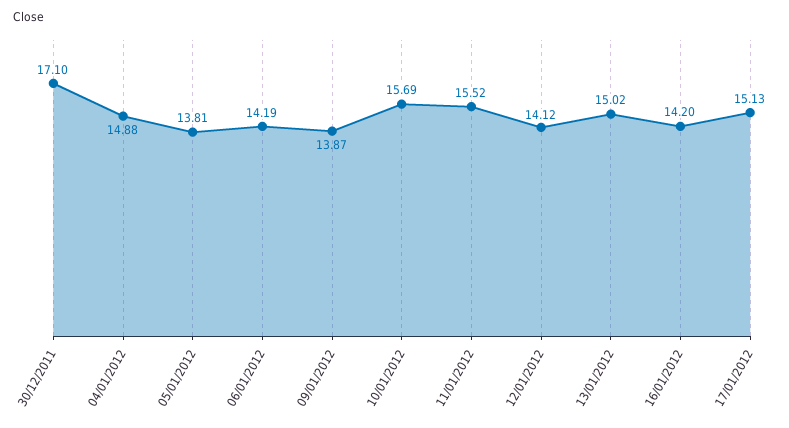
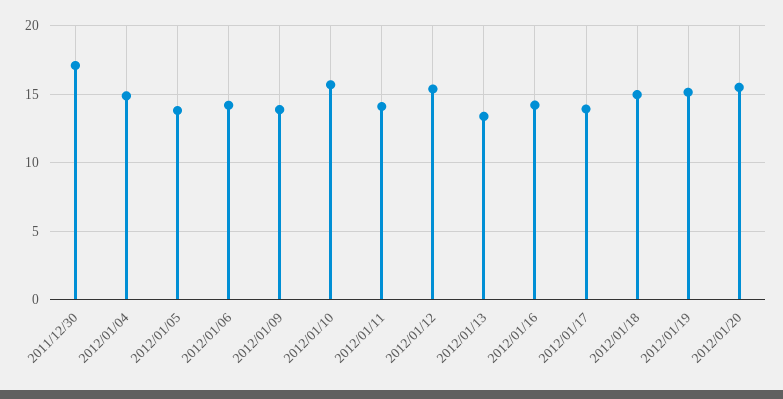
11/01/2012: 15.52 -> 14
12/01/2012: 14.12 -> 15.5
13/01/2012: 15.02 -> 13.5
17/01/2012: 15.13 -> 14
2012/01/18: none -> 15
2012/01/19: none -> 15
2012/01/20: none -> 15.5

